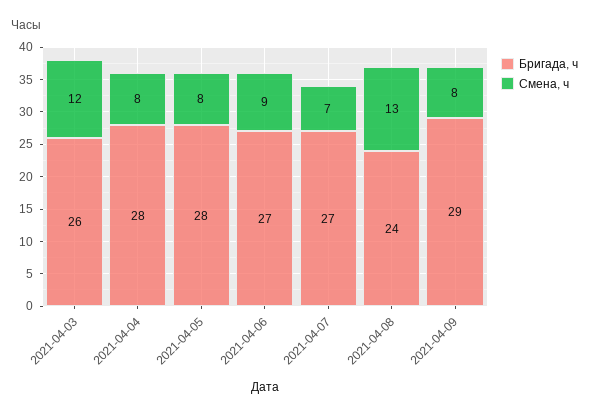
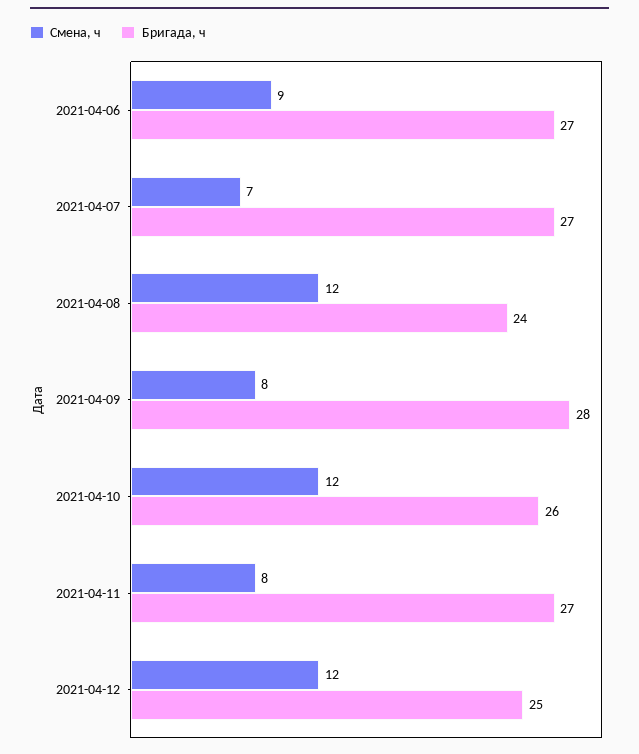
Бригада, ч, 2021-04-03: 26 -> none
Смена, ч, 2021-04-03: 12 -> none
Бригада, ч, 2021-04-04: 28 -> none
Смена, ч, 2021-04-04: 8 -> none
Бригада, ч, 2021-04-05: 28 -> none
Смена, ч, 2021-04-05: 8 -> none
Смена, ч, 2021-04-08: 13 -> 12
Бригада, ч, 2021-04-09: 29 -> 28
Смена, ч, 2021-04-10: none -> 12
Бригада, ч, 2021-04-10: none -> 26
Смена, ч, 2021-04-11: none -> 8
Бригада, ч, 2021-04-11: none -> 27
Смена, ч, 2021-04-12: none -> 12
Бригада, ч, 2021-04-12: none -> 25

